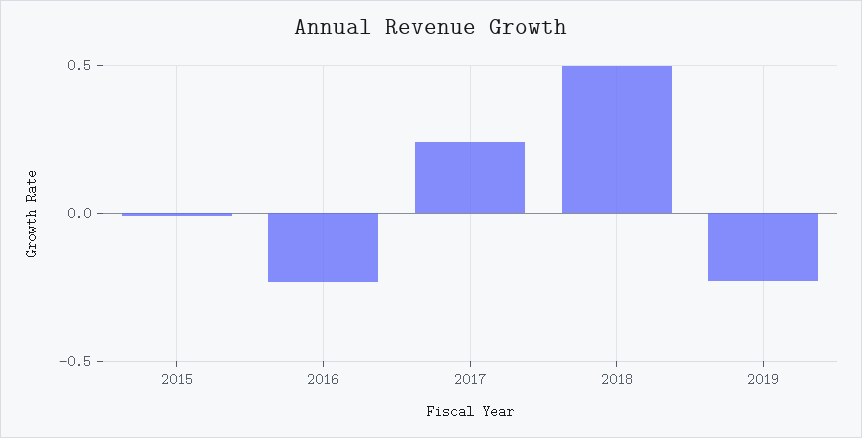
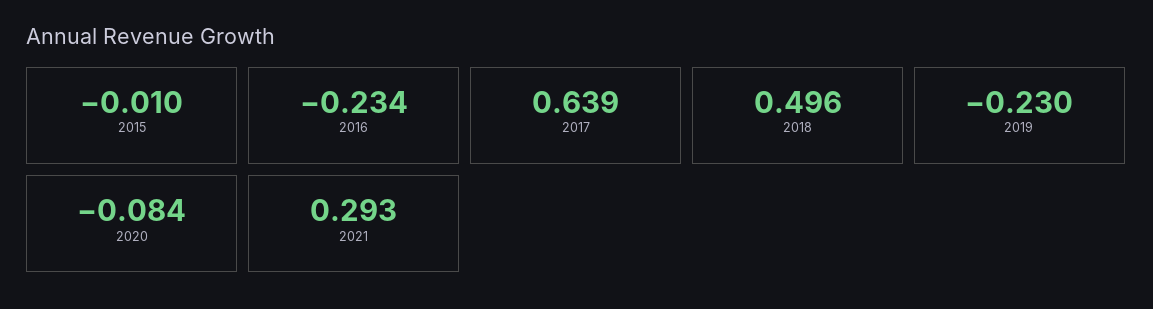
2017: 0.25 -> 0.639
2020: none -> -0.084
2021: none -> 0.293

